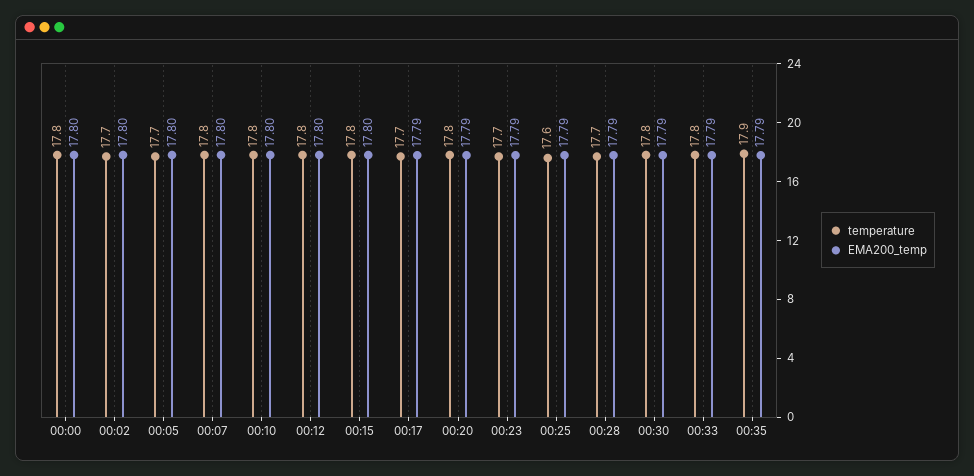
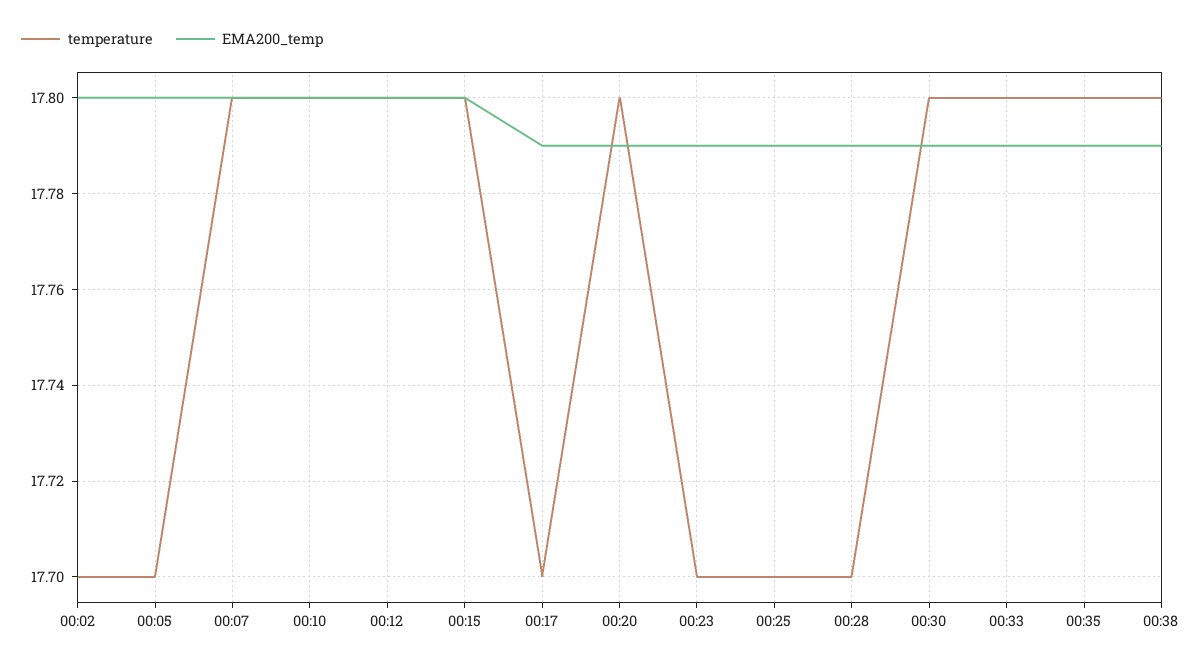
temperature, 00:00: 17.8 -> none
EMA200_temp, 00:00: 17.8 -> none
temperature, 00:25: 17.6 -> 17.7
temperature, 00:35: 17.9 -> 17.8
temperature, 00:38: none -> 17.8
EMA200_temp, 00:38: none -> 17.79

